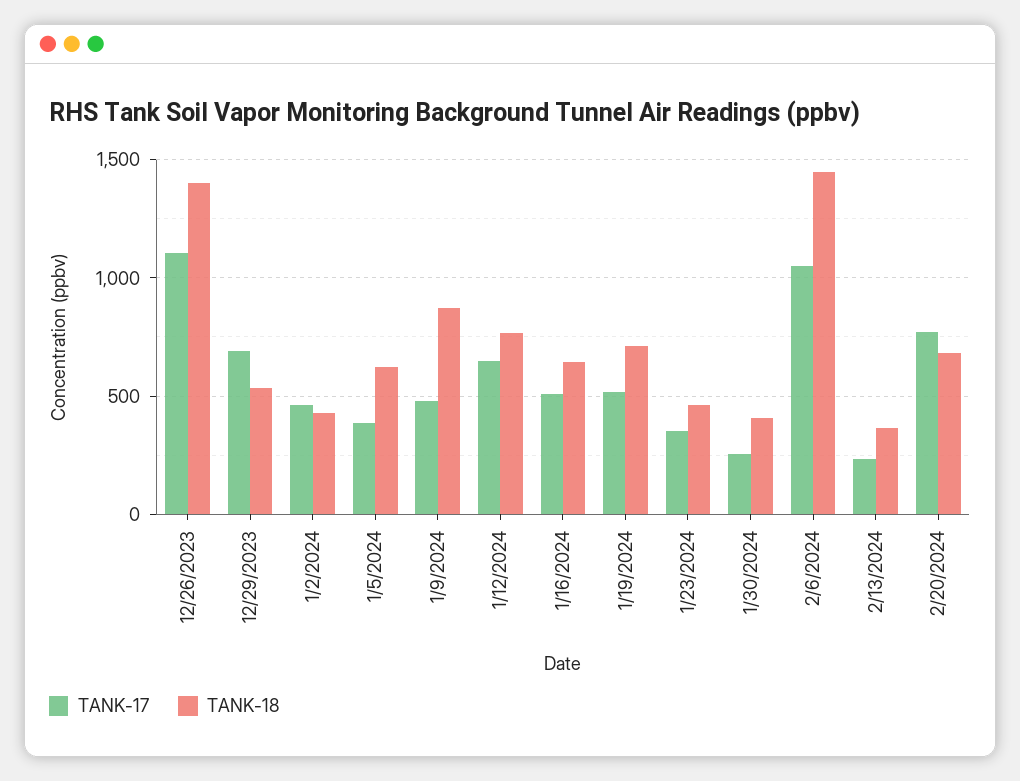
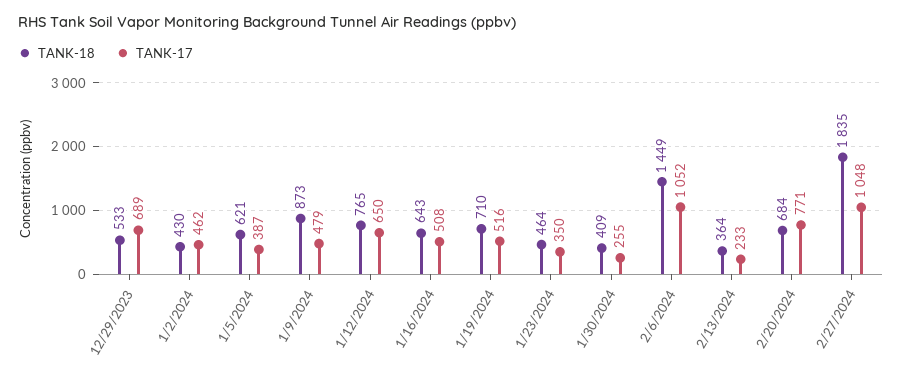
TANK-17, 12/26/2023: 1100 -> none
TANK-18, 12/26/2023: 1400 -> none
TANK-18, 2/27/2024: none -> 1835
TANK-17, 2/27/2024: none -> 1048

